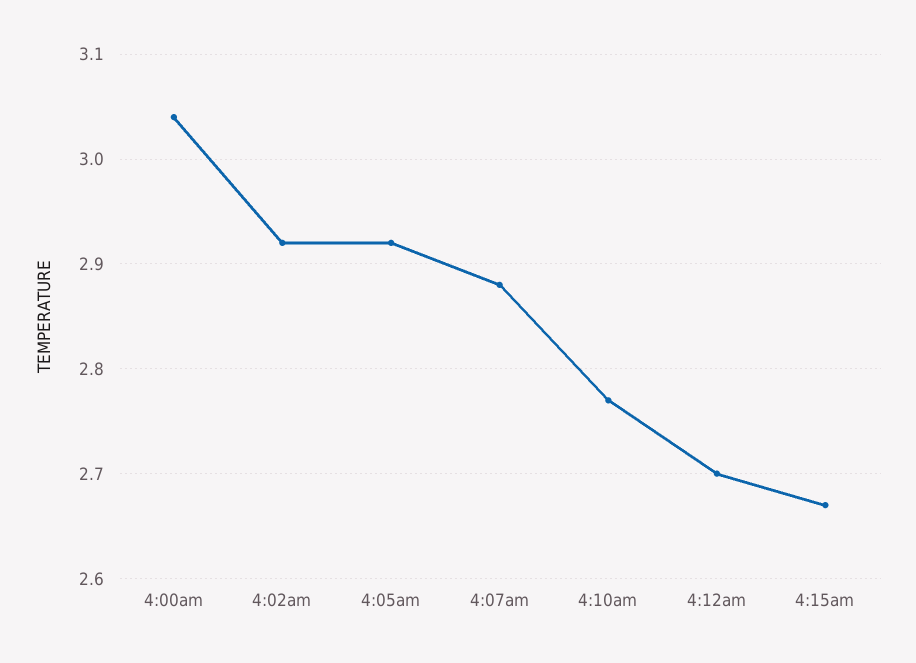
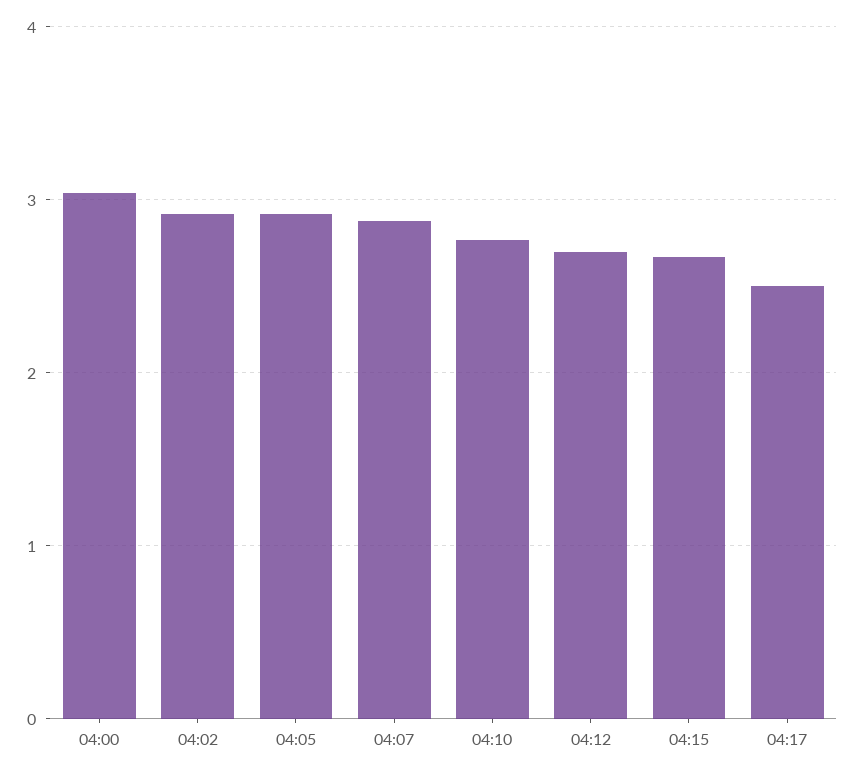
04:17: none -> 2.5

